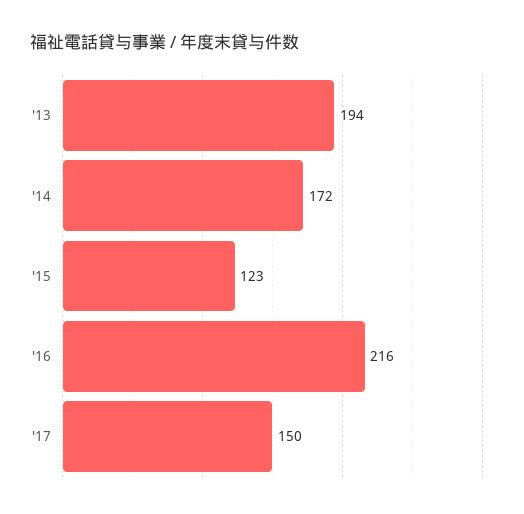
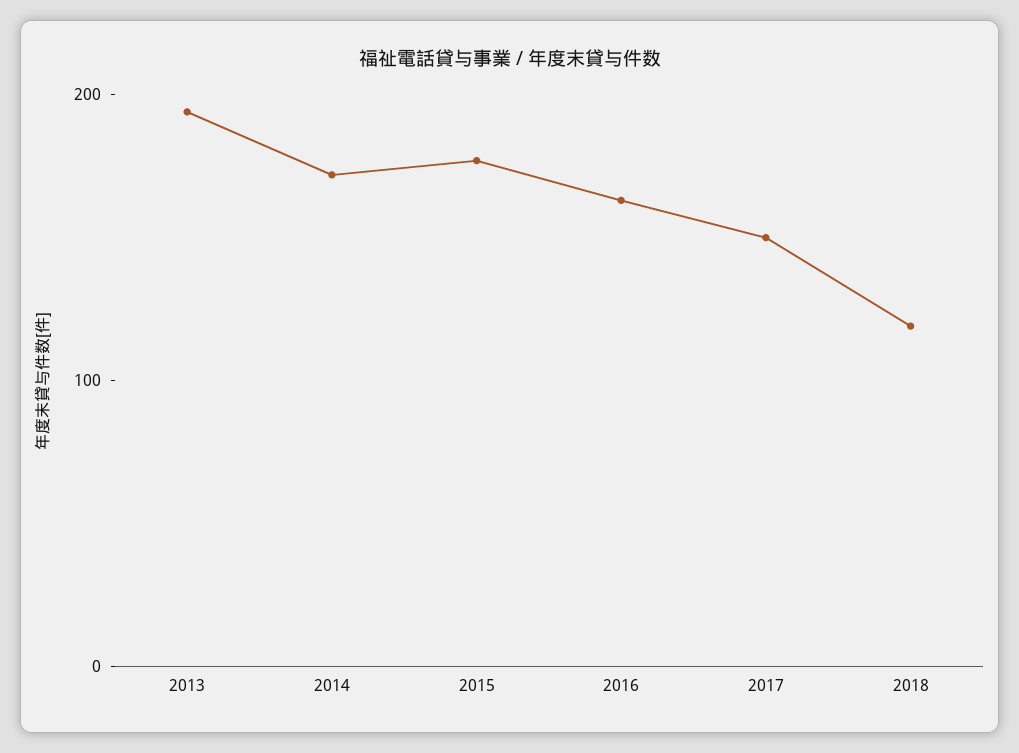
'15: 123 -> 180
'16: 216 -> 160
2018: none -> 120

